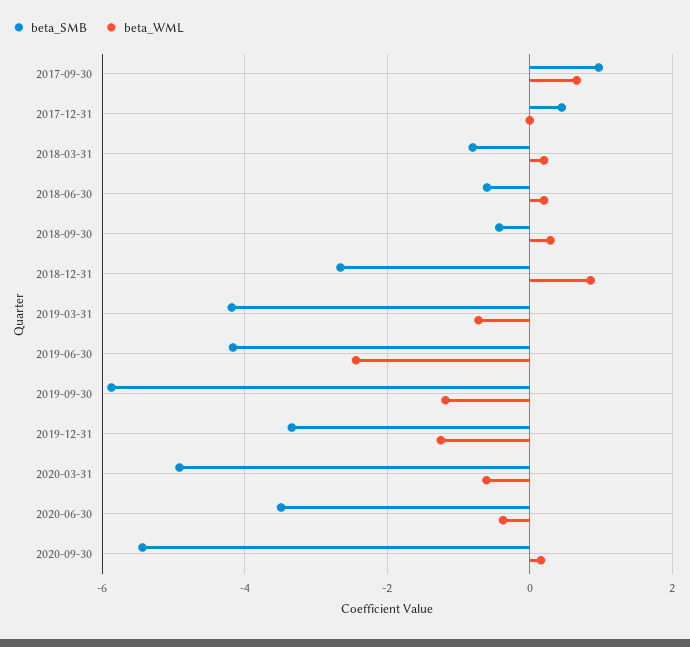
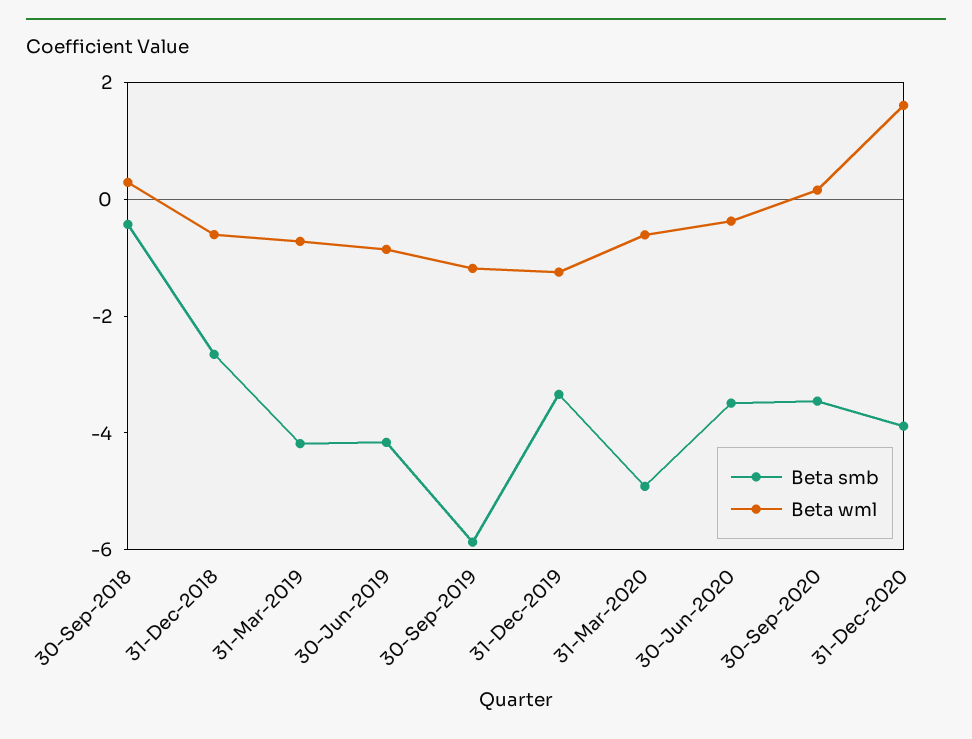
beta_SMB, 2017-09-30: 1 -> none
beta_WML, 2017-09-30: 0.6 -> none
beta_SMB, 2017-12-31: 0.4 -> none
beta_WML, 2017-12-31: 0 -> none
beta_SMB, 2018-03-31: -0.8 -> none
beta_WML, 2018-03-31: 0.2 -> none
beta_SMB, 2018-06-30: -0.6 -> none
beta_WML, 2018-06-30: 0.2 -> none
beta_WML, 2018-12-31: 0.8 -> -0.5
beta_WML, 2019-06-30: -2.4 -> -1
beta_SMB, 2020-09-30: -5.4 -> -3.5
beta_SMB, 31-Dec-2020: none -> -4
beta_WML, 31-Dec-2020: none -> 1.5

